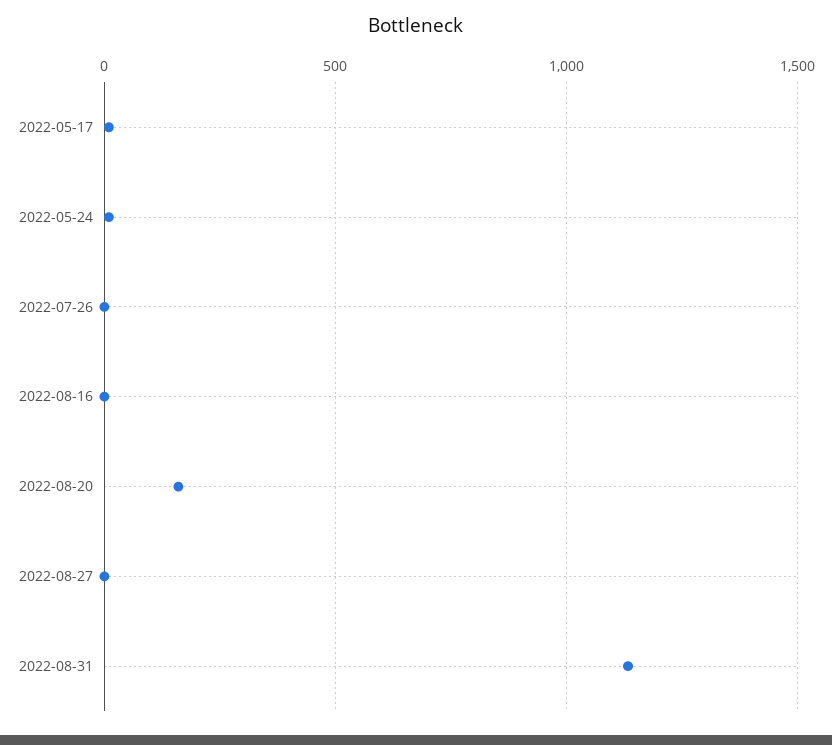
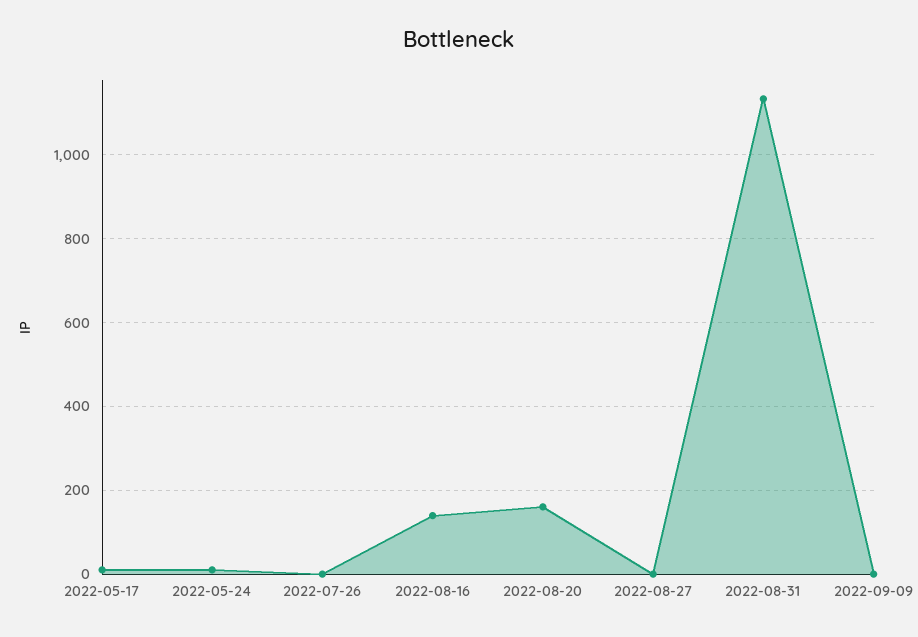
2022-08-16: 0 -> 140
2022-09-09: none -> 0

